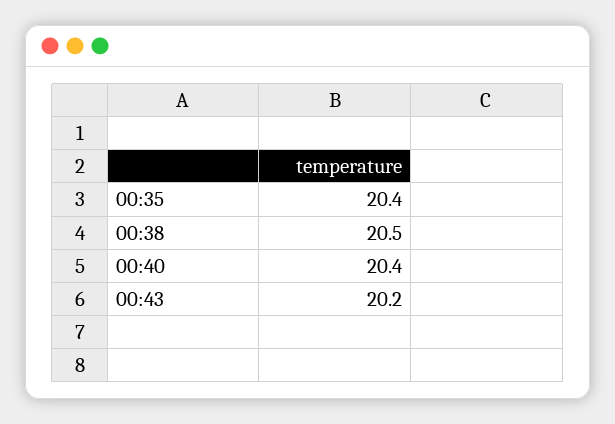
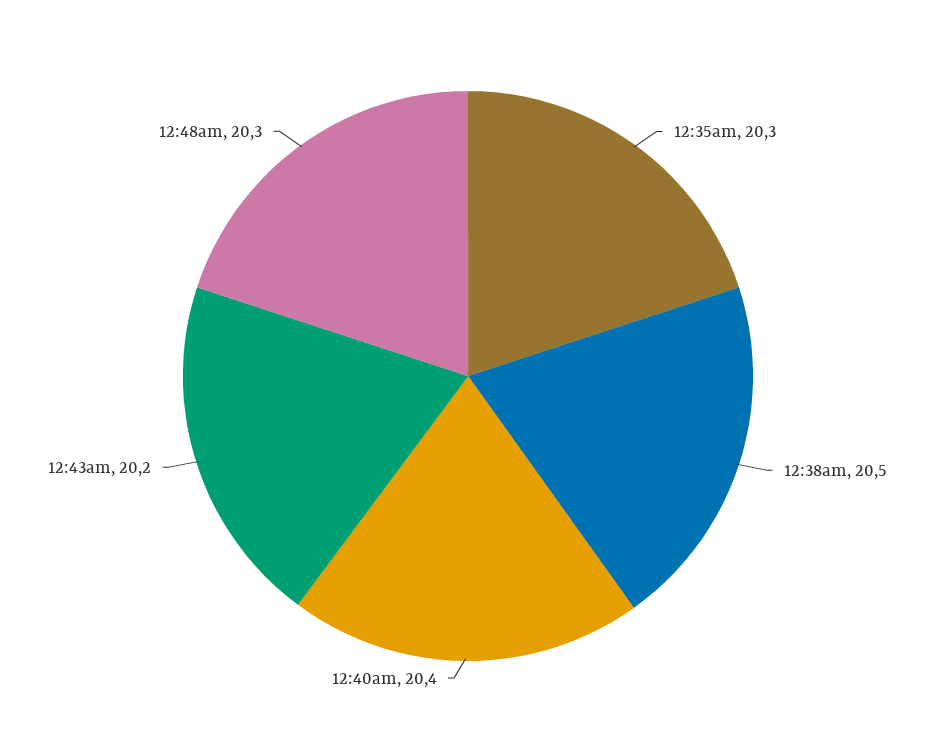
00:35: 20.4 -> 20.3
12:48am: none -> 20.3

